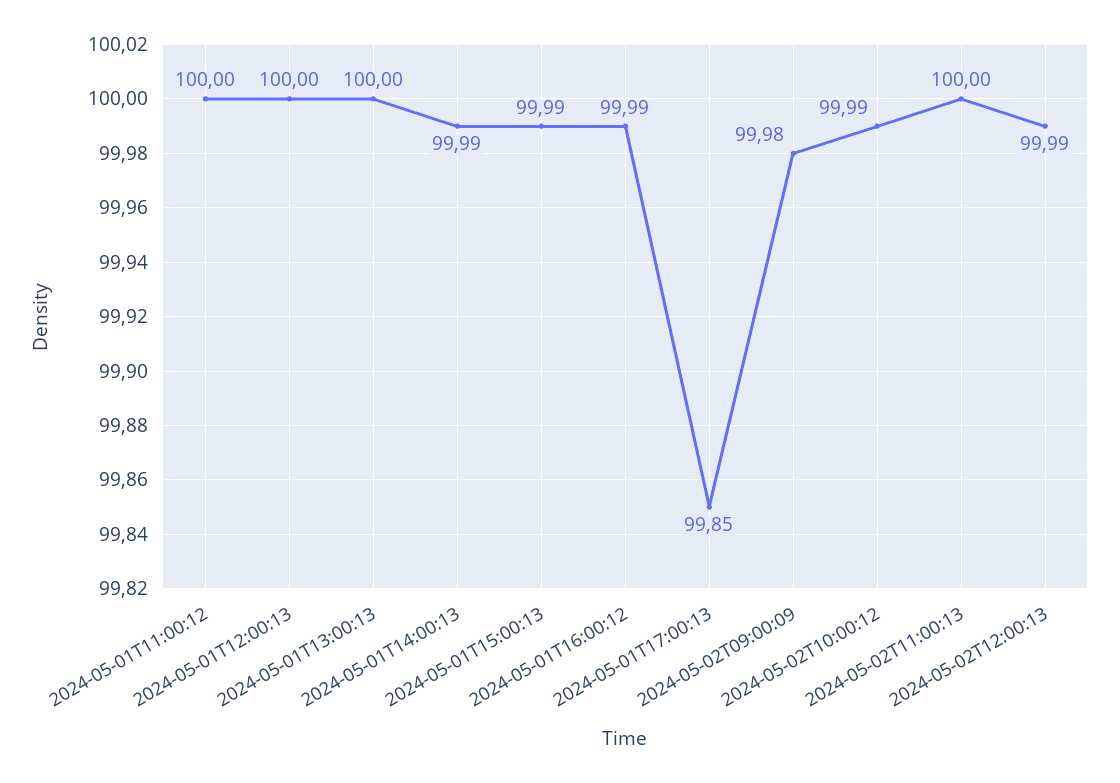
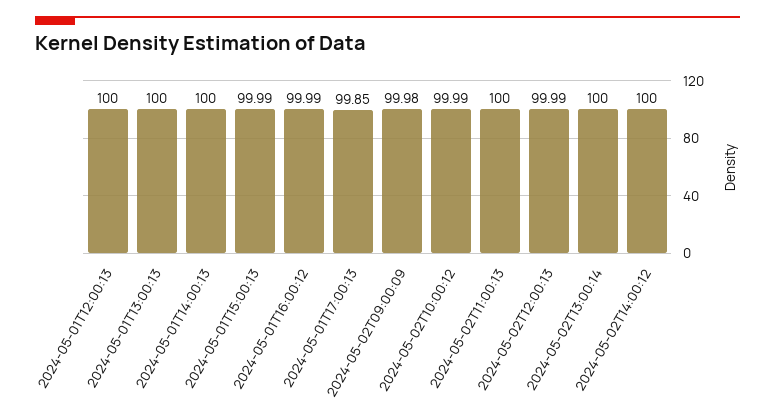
2024-05-01T11:00:12: 100 -> none
2024-05-01T14:00:13: 99.99 -> 100
2024-05-02T13:00:14: none -> 100
2024-05-02T14:00:12: none -> 100

